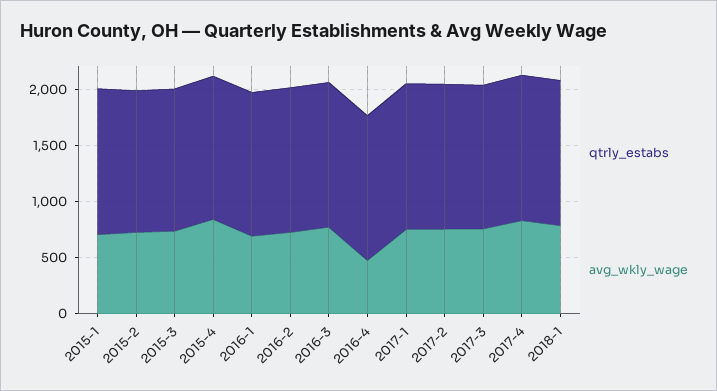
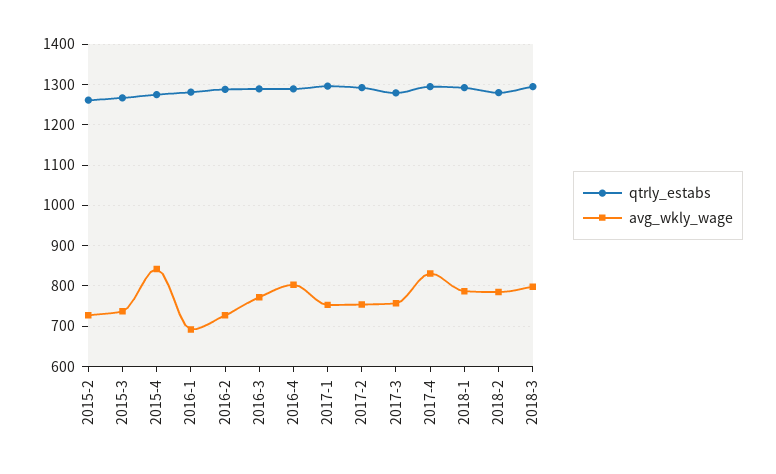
qtrly_estabs, 2015-1: 1300 -> none
avg_wkly_wage, 2015-1: 700 -> none
avg_wkly_wage, 2016-4: 500 -> 800
qtrly_estabs, 2018-2: none -> 1280
avg_wkly_wage, 2018-2: none -> 780
qtrly_estabs, 2018-3: none -> 1300
avg_wkly_wage, 2018-3: none -> 800

